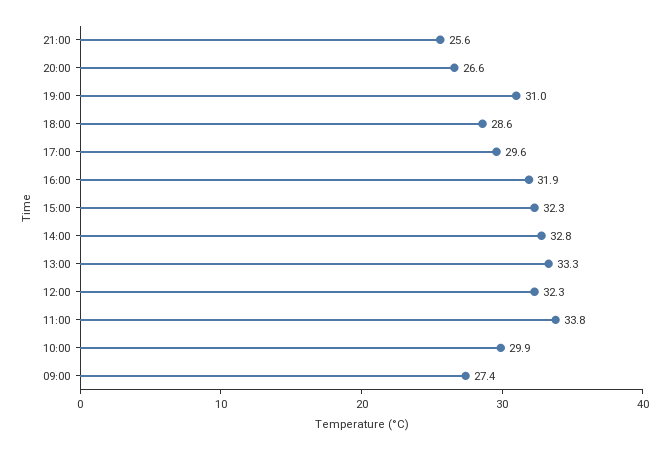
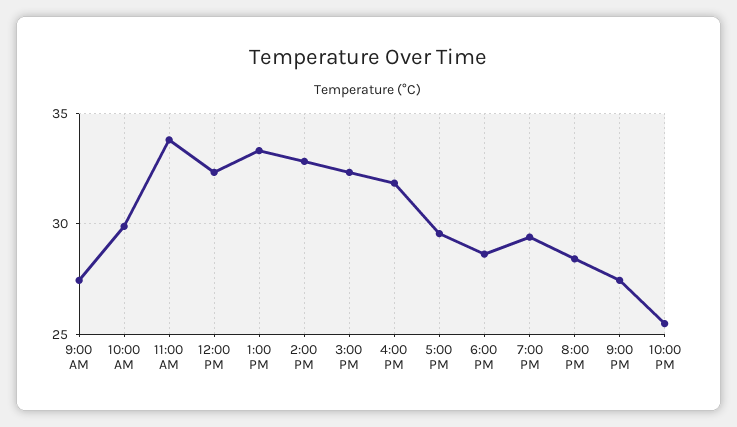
21:00: 25.6 -> 27.5
20:00: 26.6 -> 28.5
19:00: 31 -> 29.5
10:00 PM: none -> 25.5

